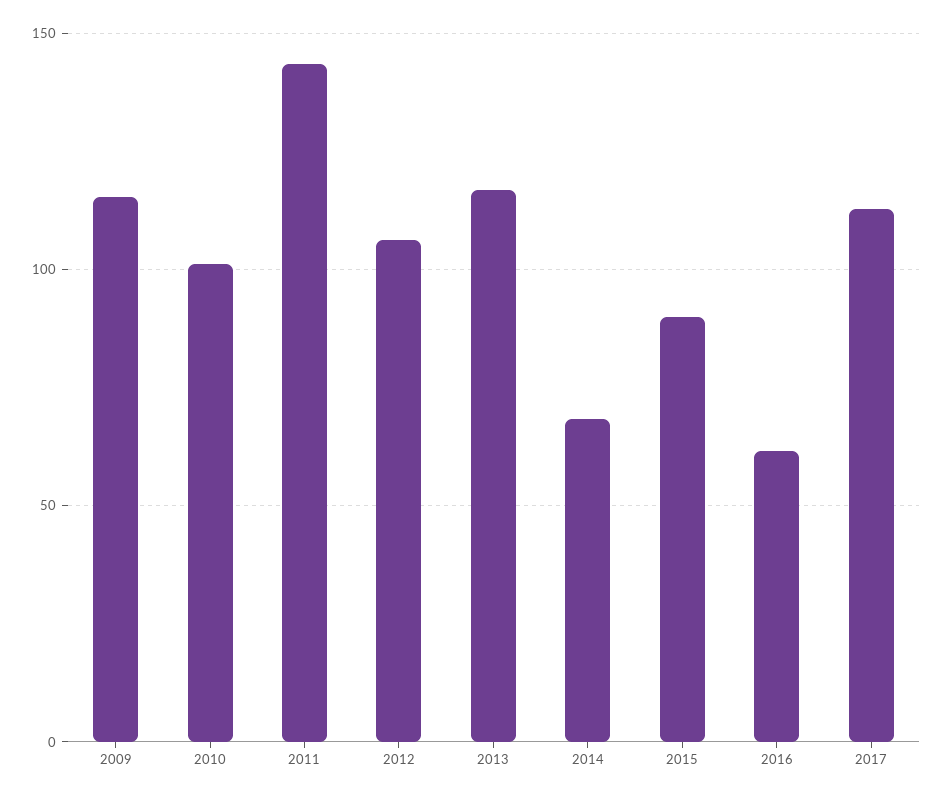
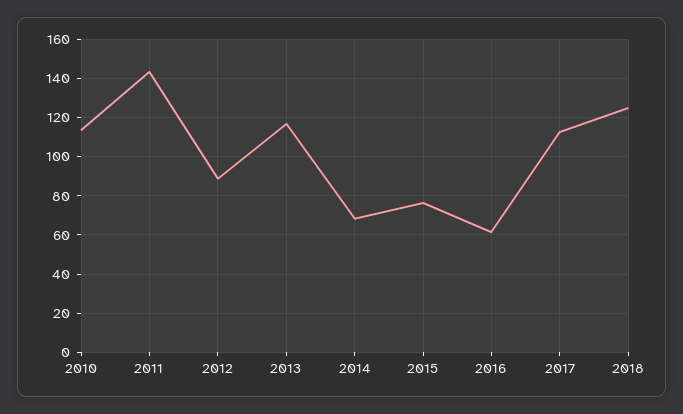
2009: 115 -> none
2010: 100 -> 115
2012: 105 -> 90
2015: 90 -> 75
2018: none -> 125

